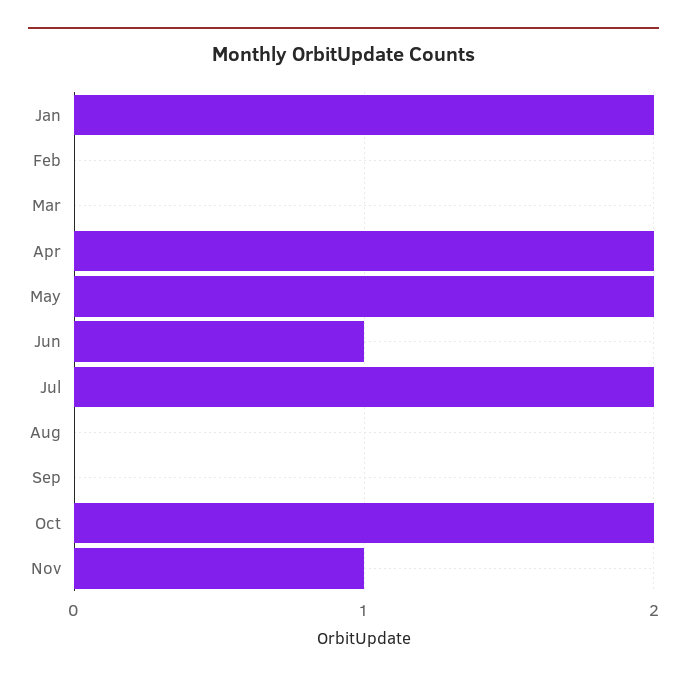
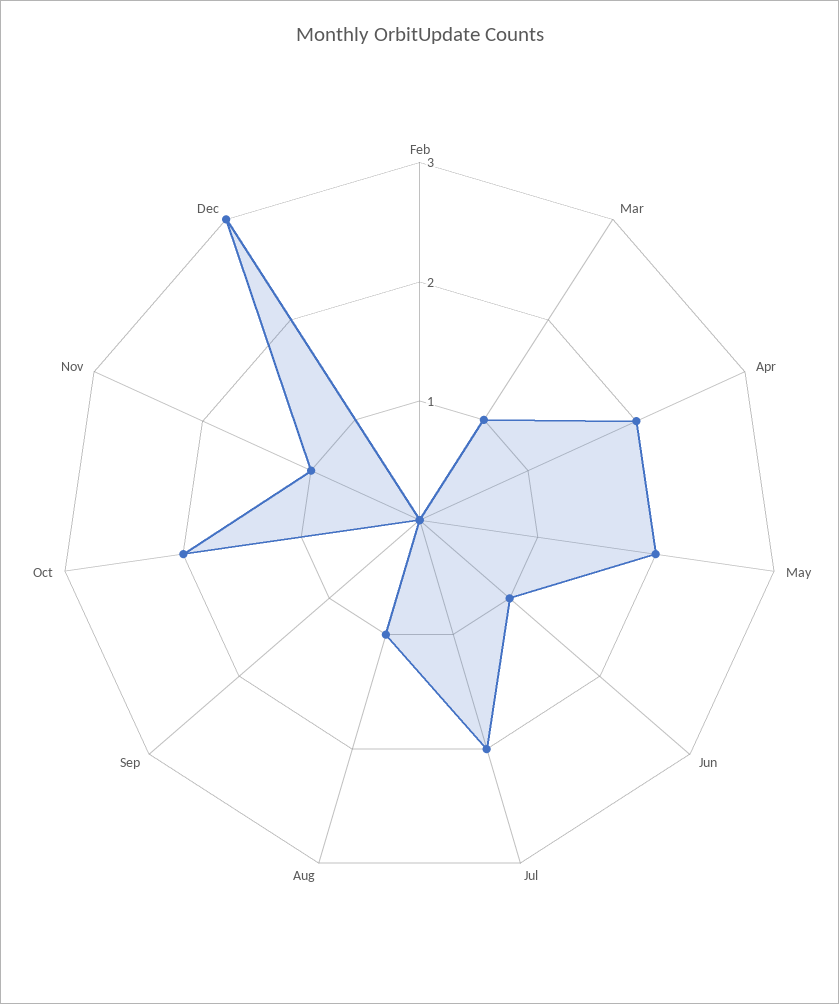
Jan: 2 -> none
Mar: 0 -> 1
Aug: 0 -> 1
Dec: none -> 3

